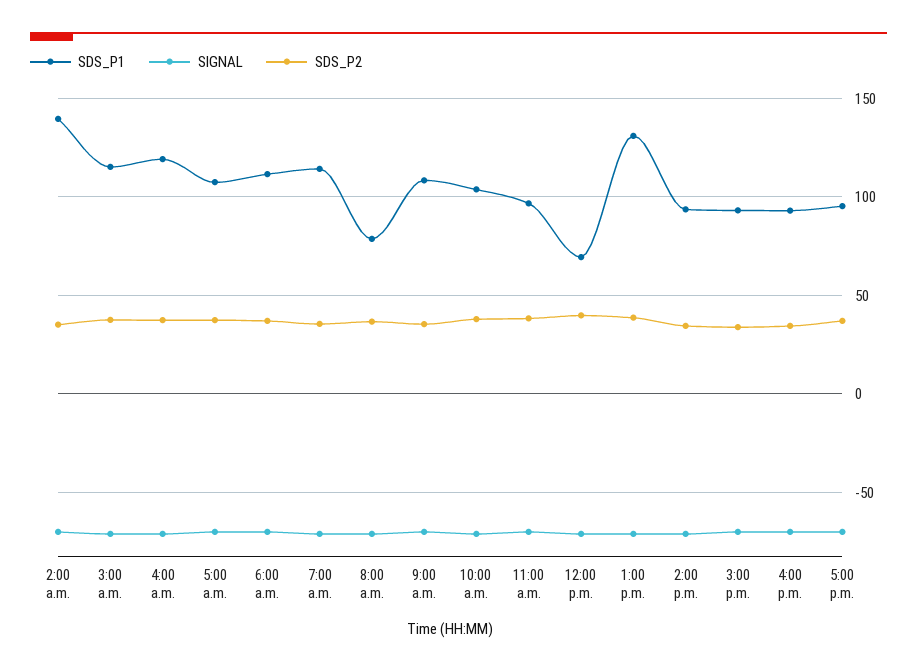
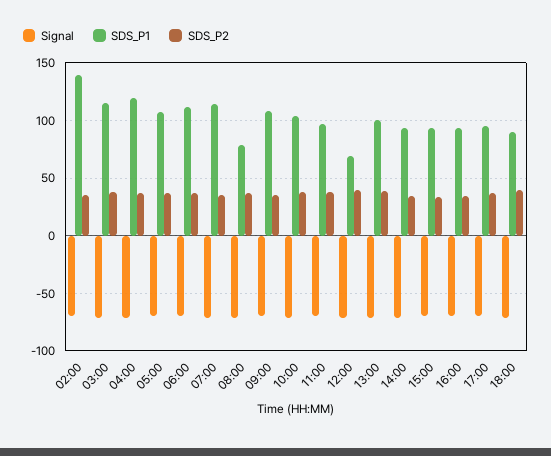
SDS_P1, 1:00 p.m.: 130 -> 100
SIGNAL, 18:00: none -> -70
SDS_P1, 18:00: none -> 90
SDS_P2, 18:00: none -> 40

